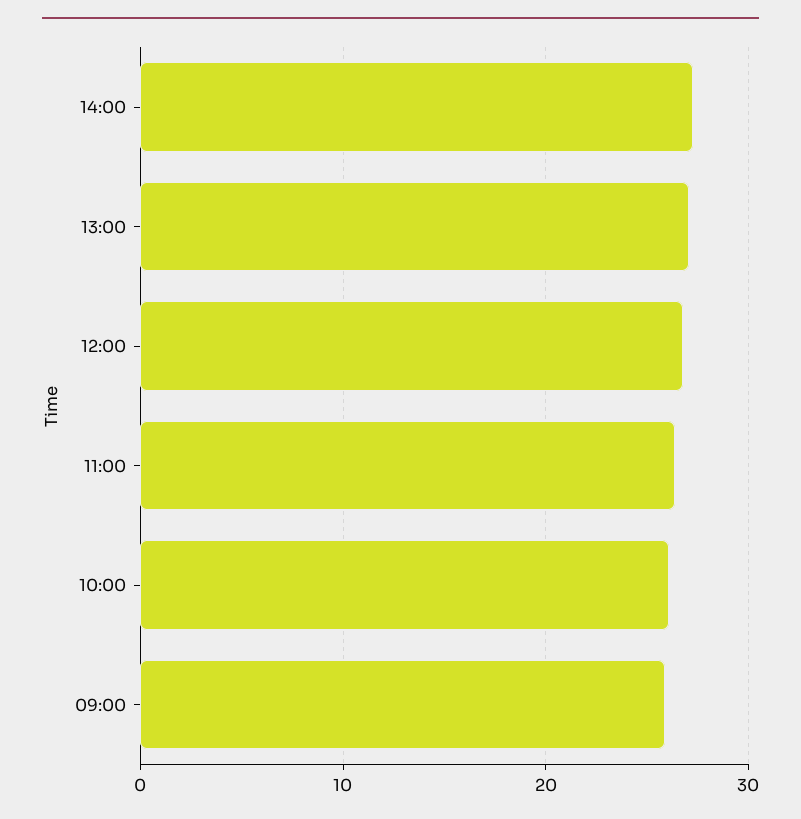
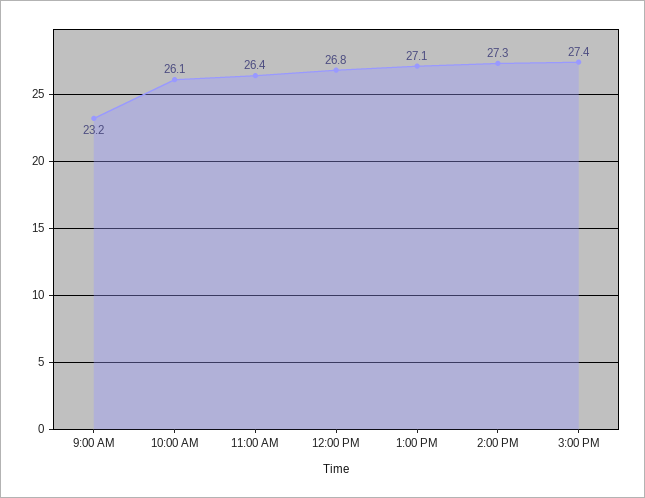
09:00: 26 -> 23.2
3:00 PM: none -> 27.4

